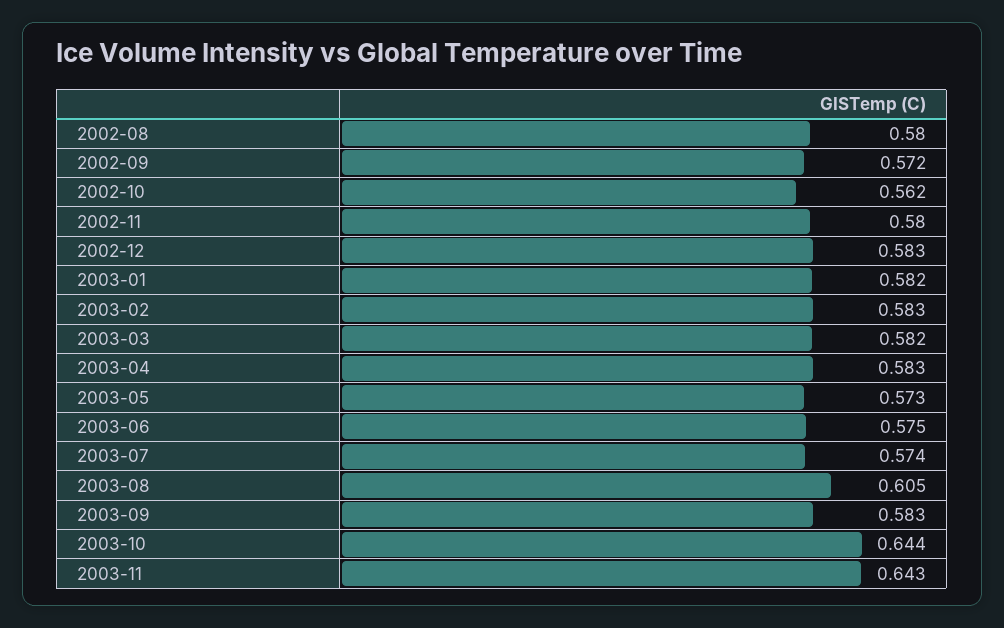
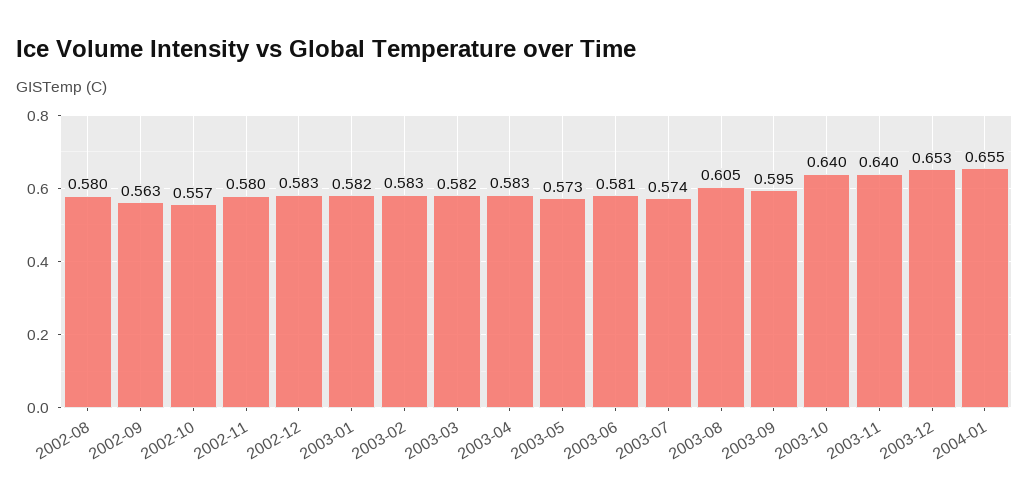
2002-09: 0.572 -> 0.563
2002-10: 0.562 -> 0.557
2003-06: 0.575 -> 0.581
2003-09: 0.583 -> 0.595
2003-10: 0.644 -> 0.64
2003-11: 0.643 -> 0.64
2003-12: none -> 0.653
2004-01: none -> 0.655

